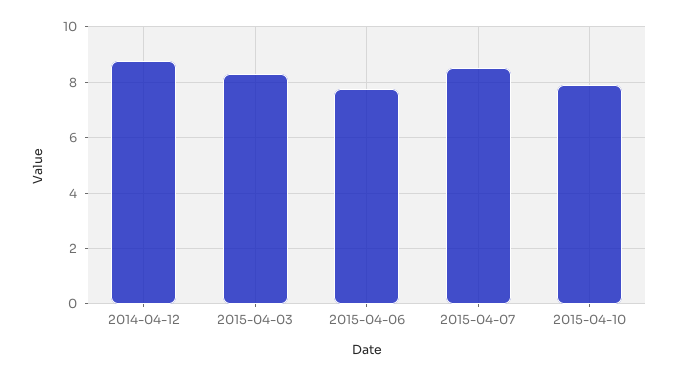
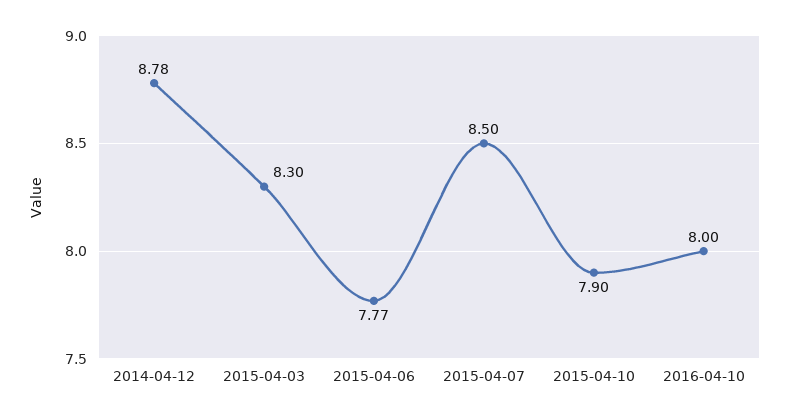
2016-04-10: none -> 8

